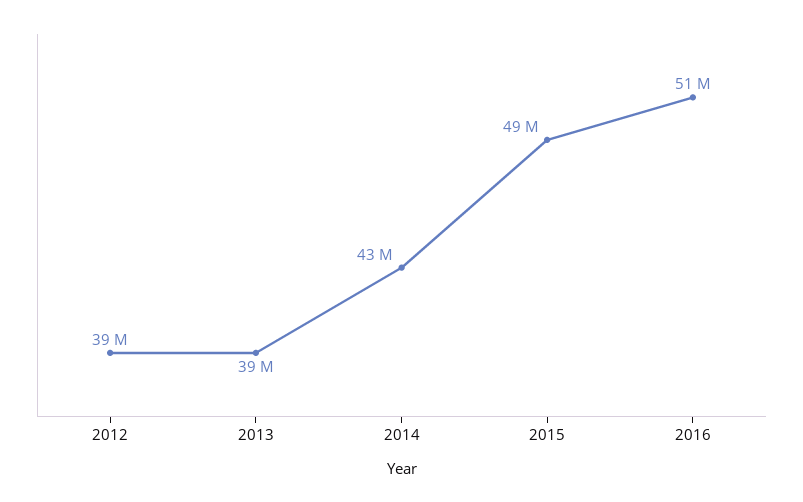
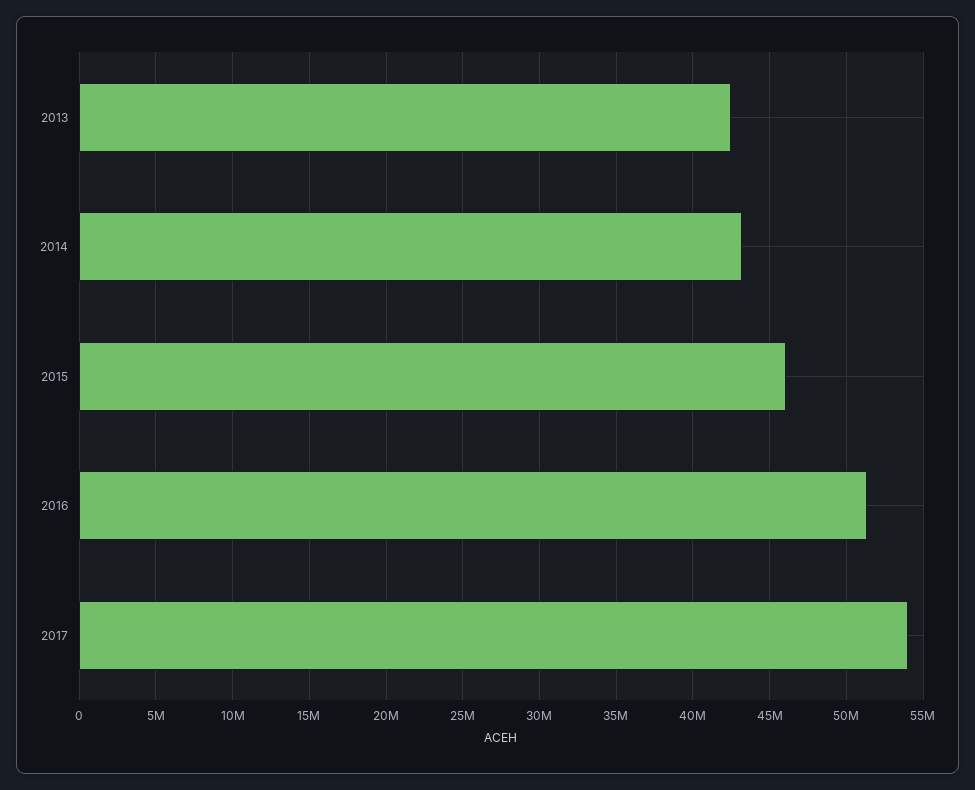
2012: 39000000 -> none
2013: 39000000 -> 42500000
2015: 49000000 -> 46000000
2017: none -> 54000000

